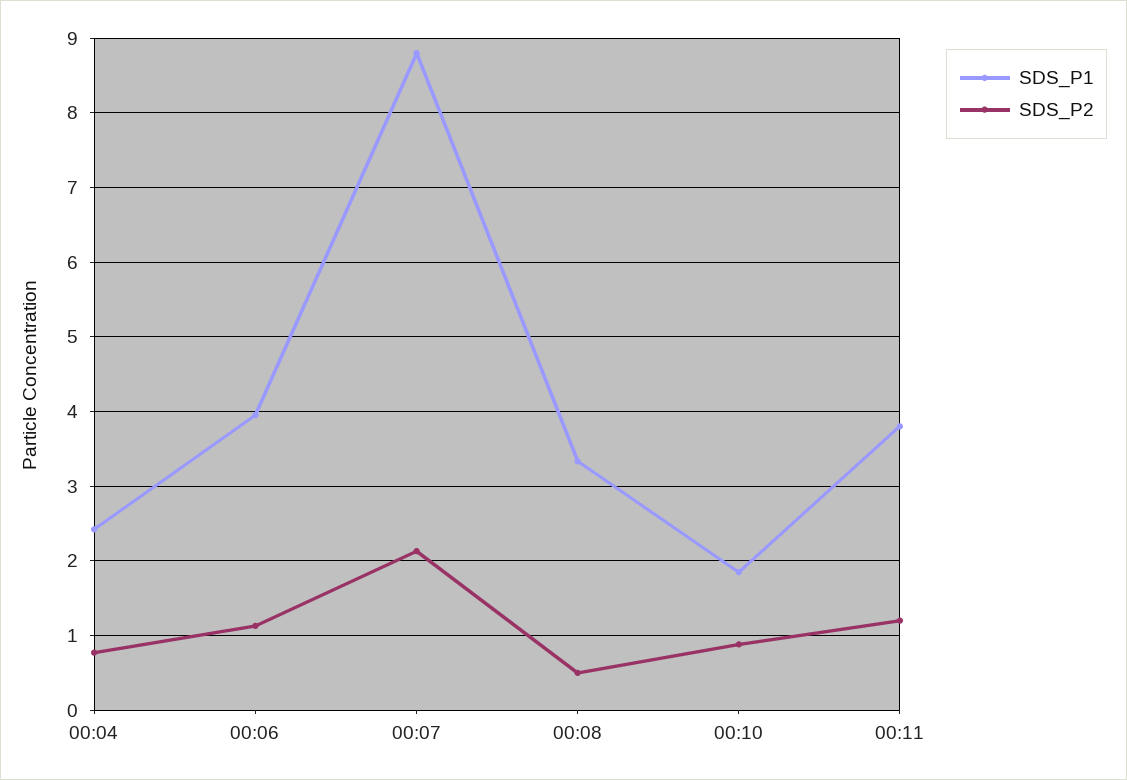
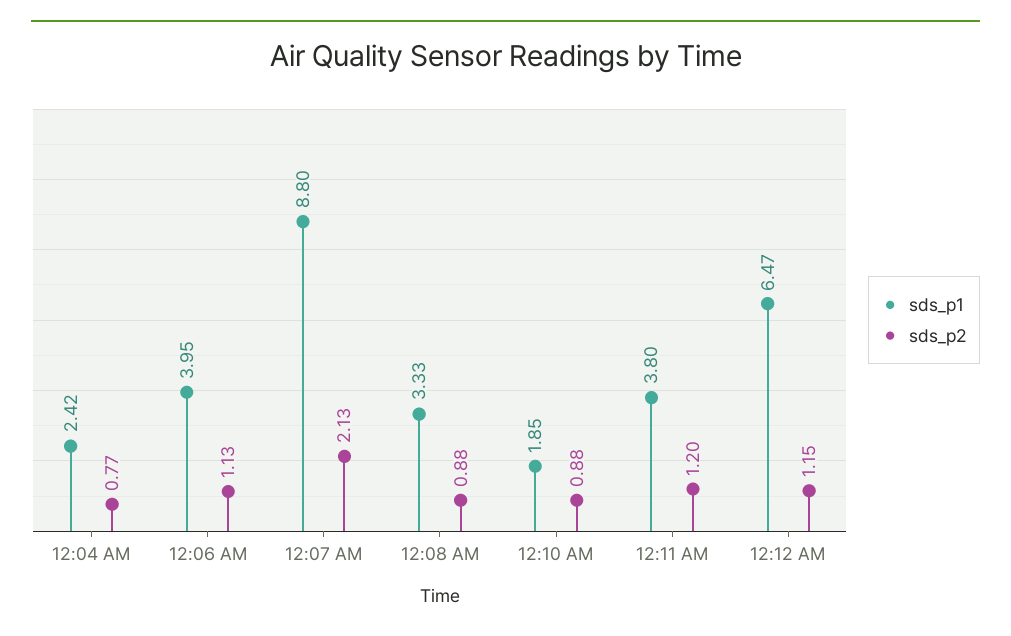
SDS_P2, 00:08: 0.5 -> 0.88
SDS_P1, 12:12 AM: none -> 6.47
SDS_P2, 12:12 AM: none -> 1.15

